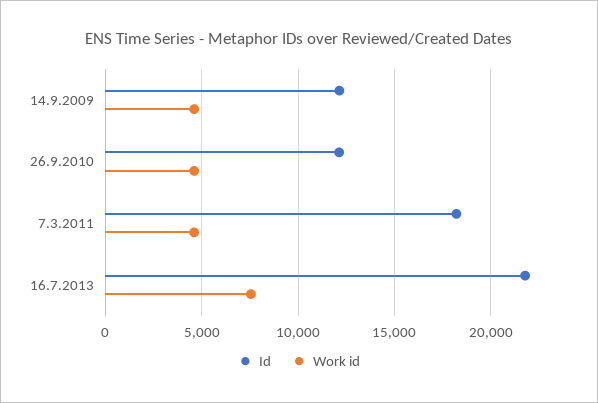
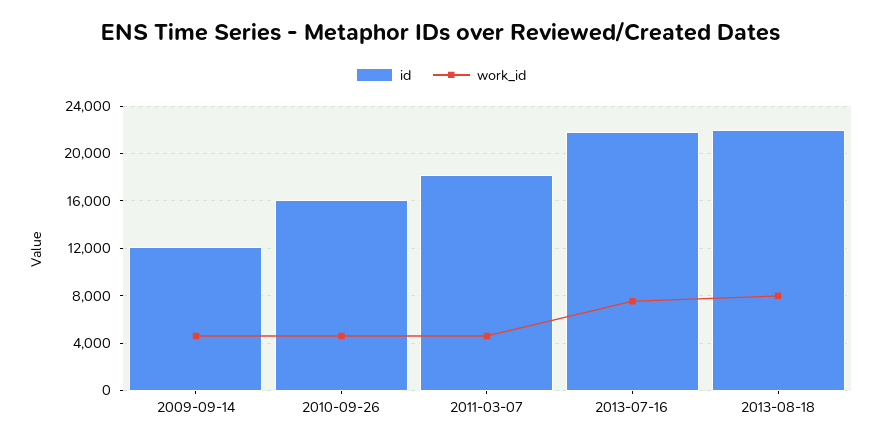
Id, 26.9.2010: 12000 -> 16000
Id, 2013-08-18: none -> 22000
Work id, 2013-08-18: none -> 8000

